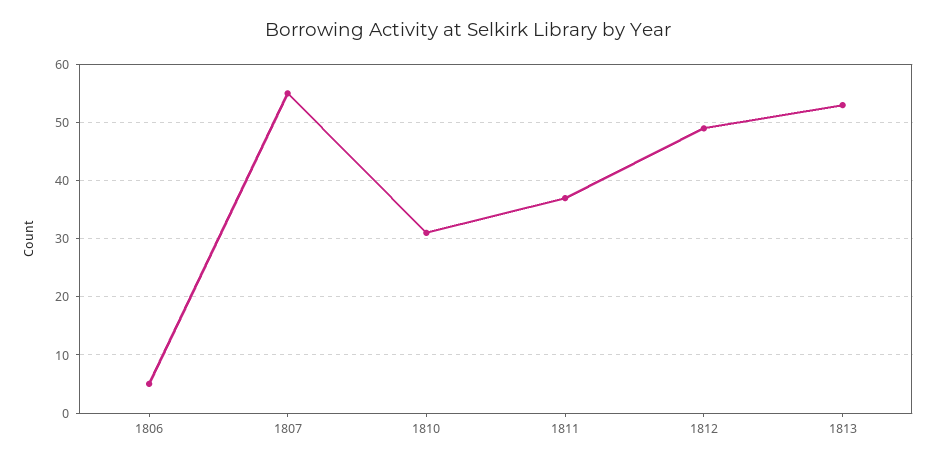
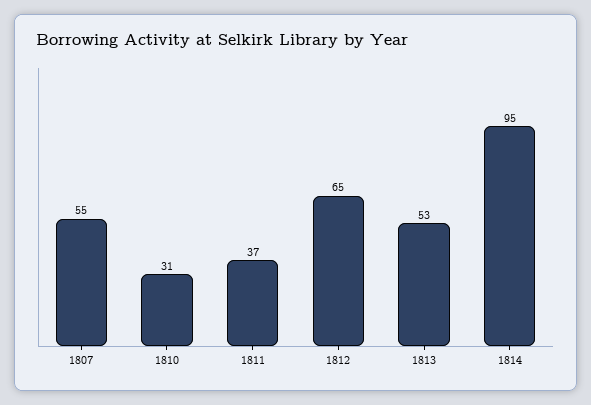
1806: 5 -> none
1812: 50 -> 65
1814: none -> 95

